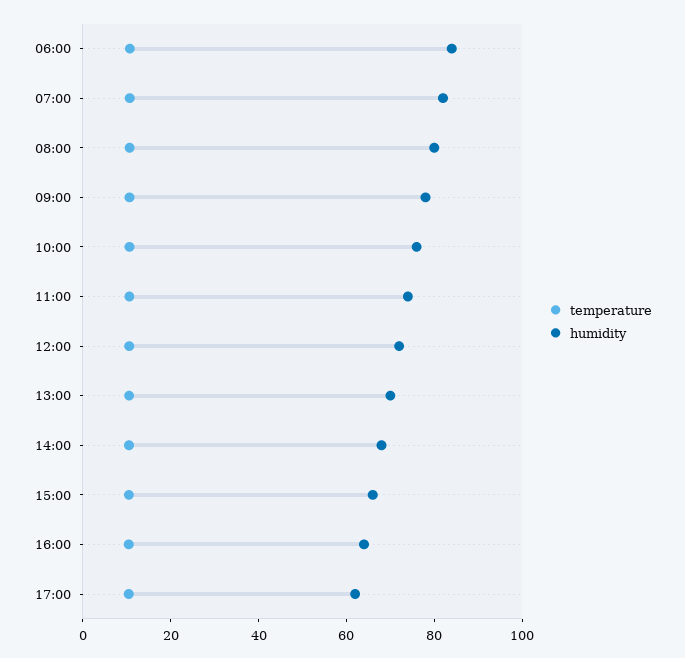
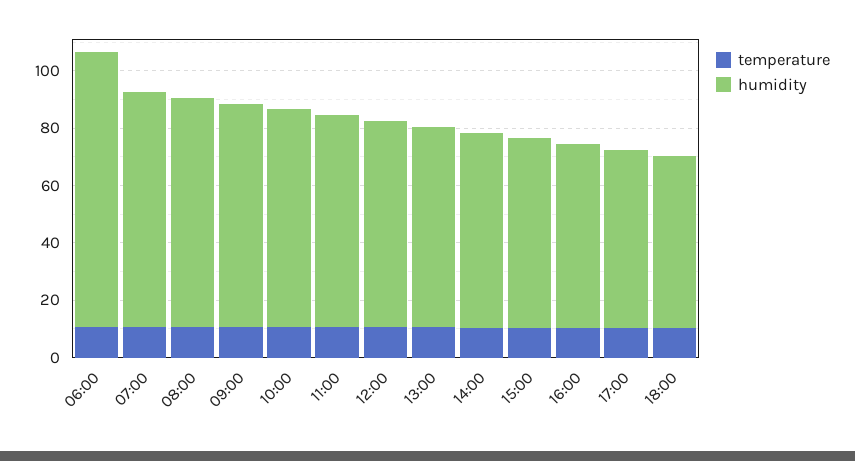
humidity, 06:00: 85 -> 95
temperature, 18:00: none -> 10
humidity, 18:00: none -> 60

